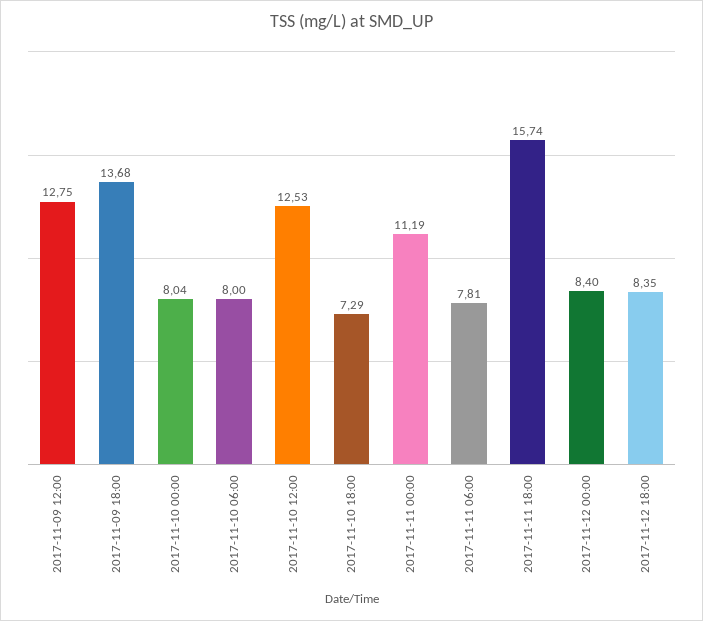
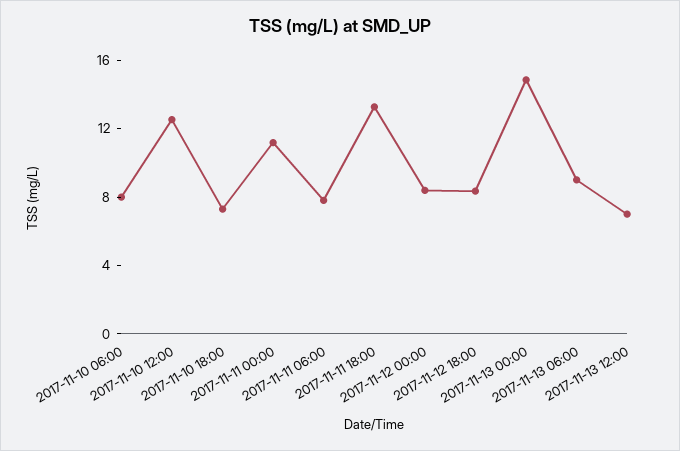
2017-11-09 12:00: 12.75 -> none
2017-11-09 18:00: 13.68 -> none
2017-11-10 00:00: 8.04 -> none
2017-11-11 18:00: 15.74 -> 13
2017-11-13 00:00: none -> 15
2017-11-13 06:00: none -> 9
2017-11-13 12:00: none -> 7

